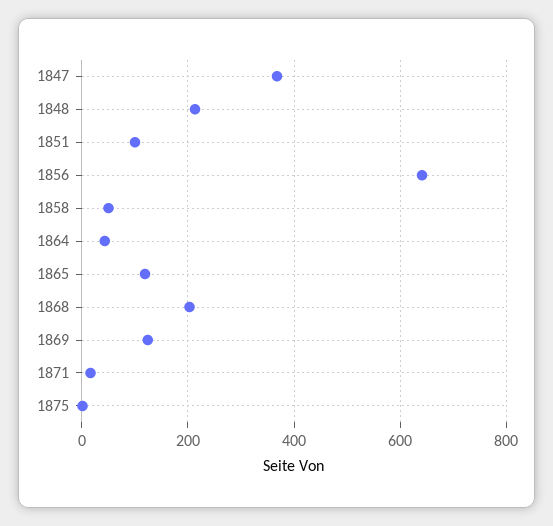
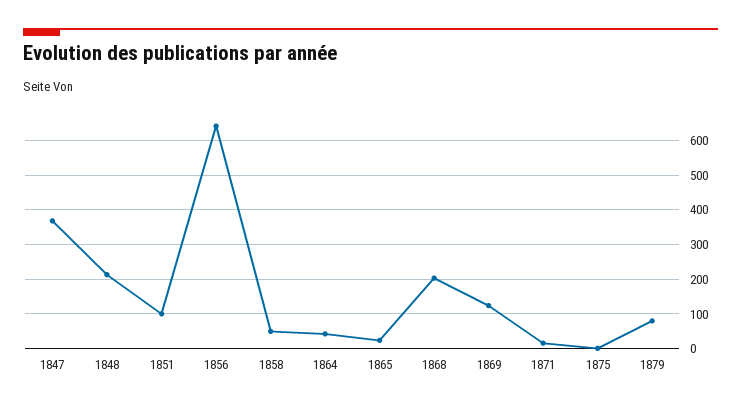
1865: 120 -> 20
1879: none -> 80

